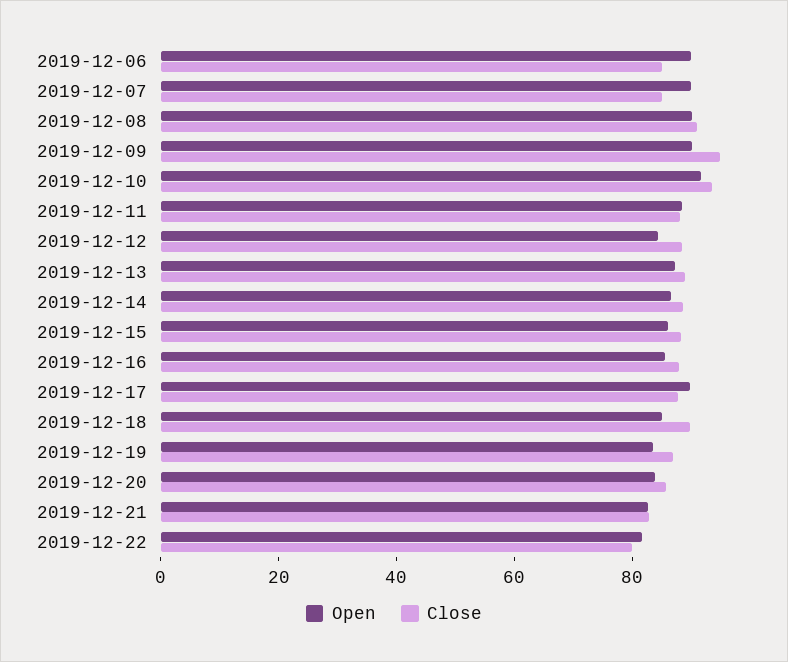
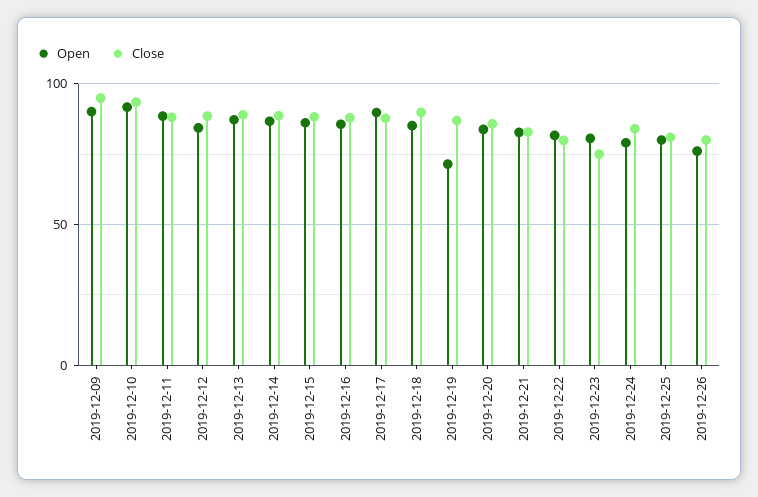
Open, 2019-12-06: 90 -> none
Close, 2019-12-06: 85 -> none
Open, 2019-12-07: 90 -> none
Close, 2019-12-07: 85 -> none
Open, 2019-12-08: 90 -> none
Close, 2019-12-08: 90 -> none
Open, 2019-12-19: 85 -> 70
Open, 2019-12-23: none -> 80
Close, 2019-12-23: none -> 75
Open, 2019-12-24: none -> 80
Close, 2019-12-24: none -> 85
Open, 2019-12-25: none -> 80
Close, 2019-12-25: none -> 80
Open, 2019-12-26: none -> 75
Close, 2019-12-26: none -> 80

